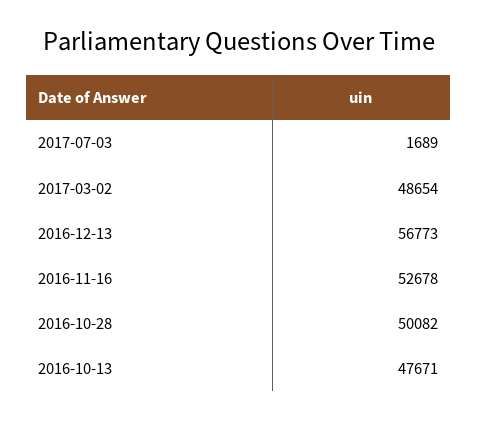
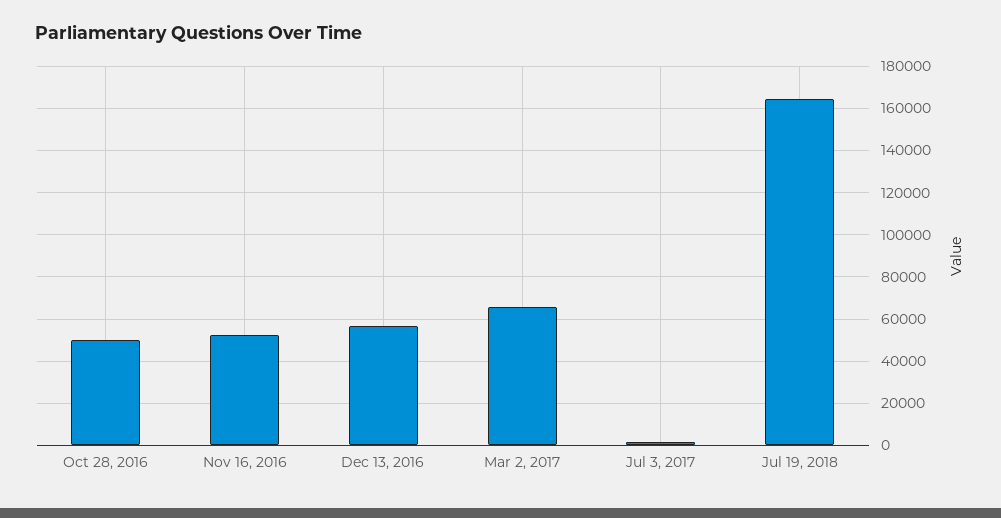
2017-03-02: 48654 -> 65000
2016-10-13: 47671 -> none
Jul 19, 2018: none -> 165000

